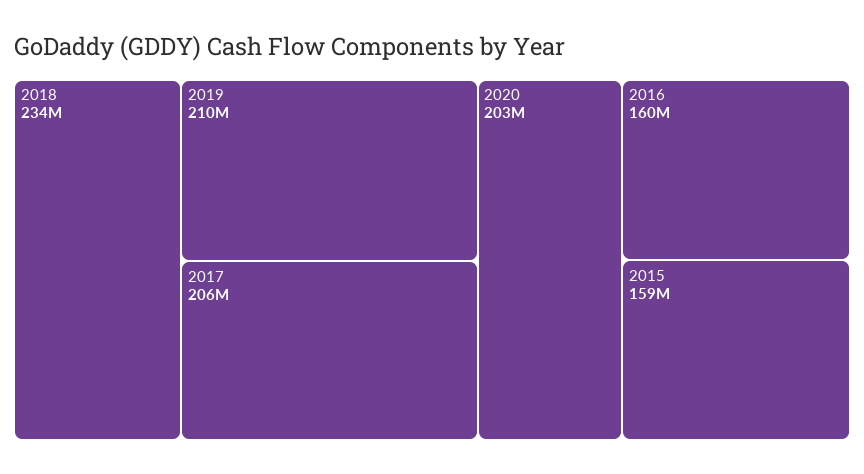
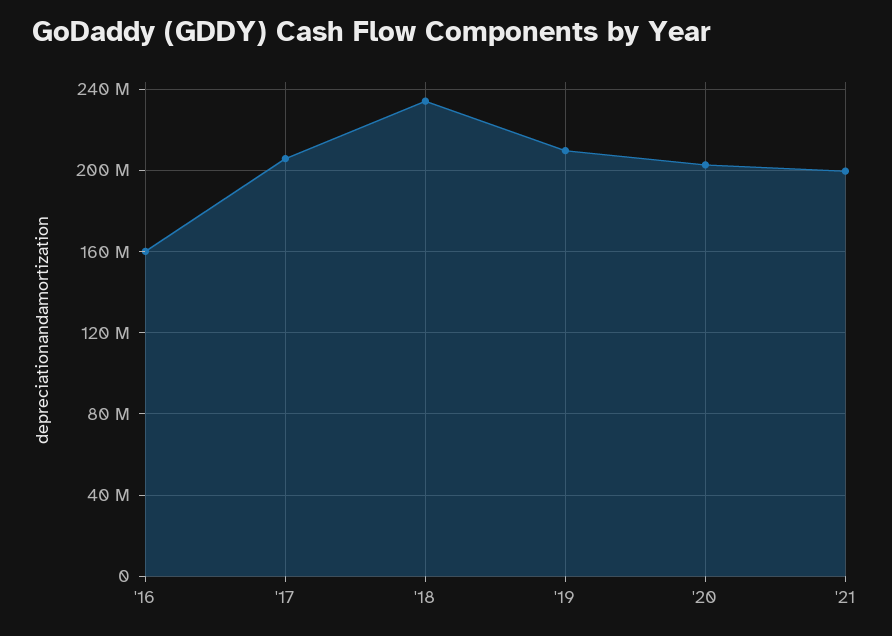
2015: 159000000 -> none
'21: none -> 200000000

